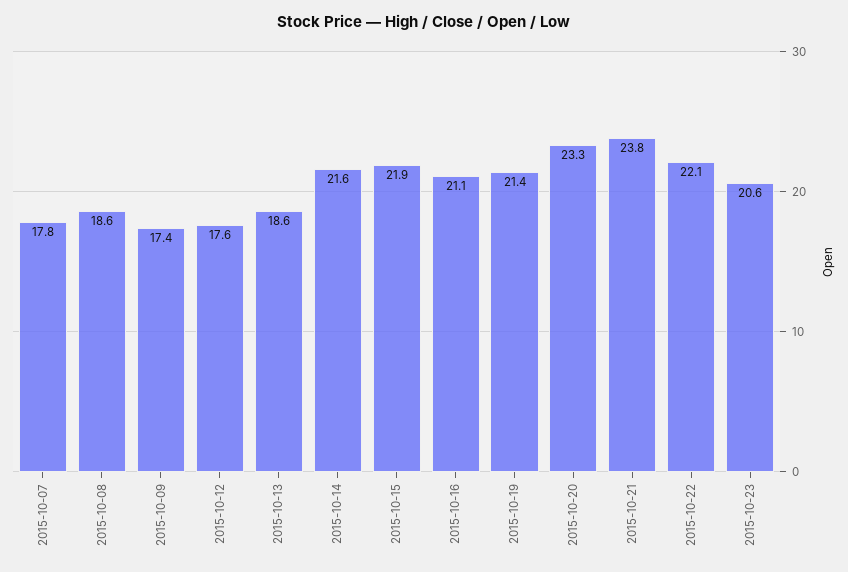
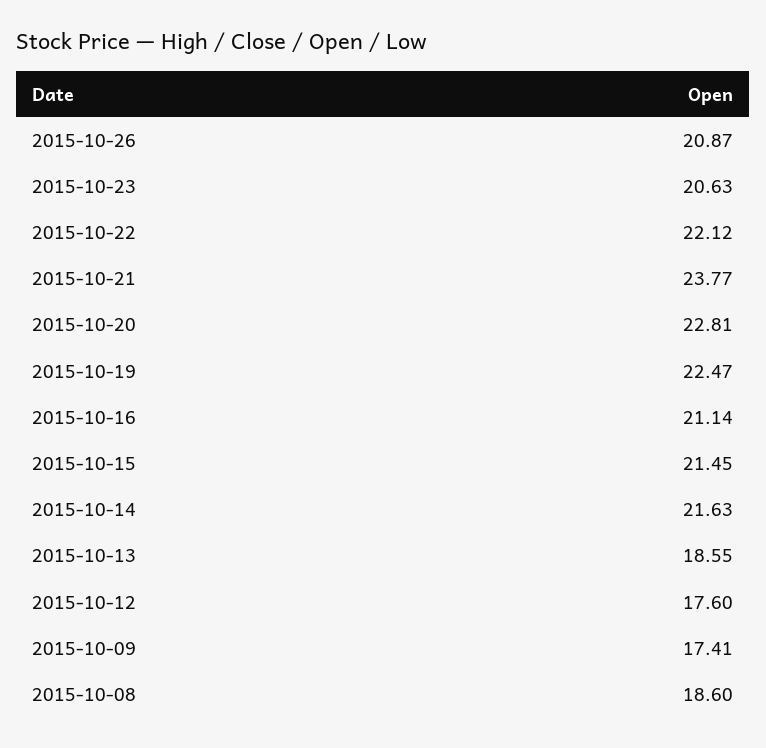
2015-10-07: 17.8 -> none
2015-10-15: 21.9 -> 21.45
2015-10-19: 21.4 -> 22.47
2015-10-20: 23.3 -> 22.81
2015-10-26: none -> 20.87

